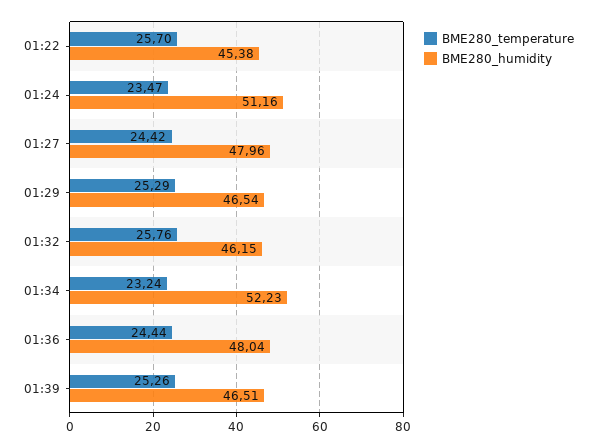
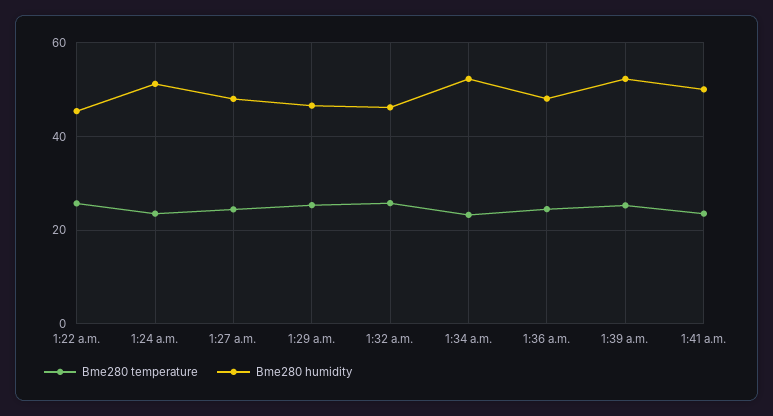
BME280_humidity, 01:39: 46.51 -> 52
BME280_temperature, 1:41 a.m.: none -> 24
BME280_humidity, 1:41 a.m.: none -> 50

